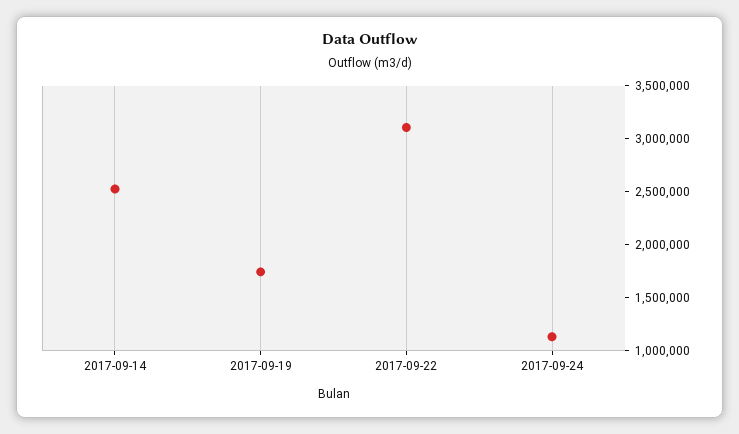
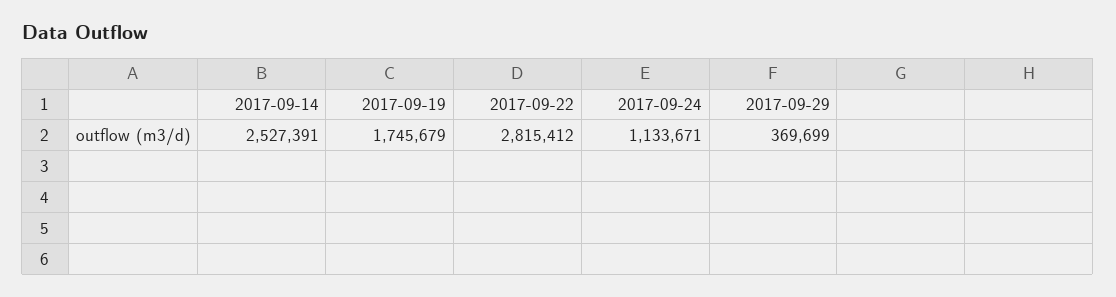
2017-09-22: 3100000 -> 2815412
2017-09-29: none -> 369699

